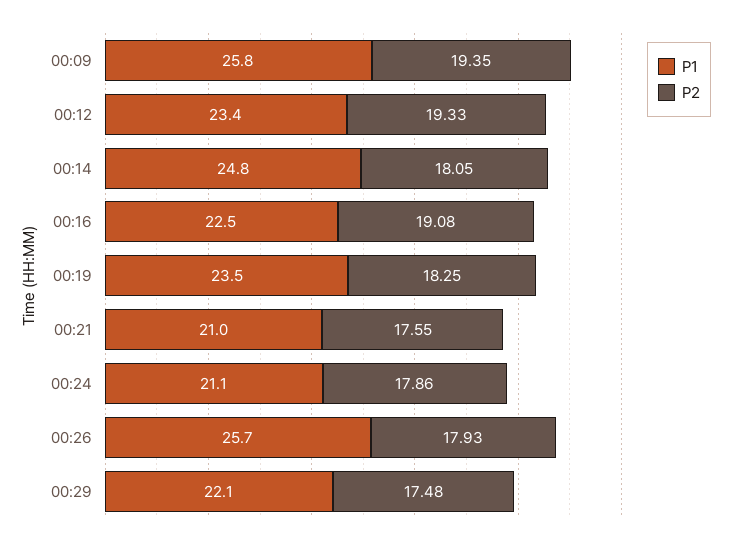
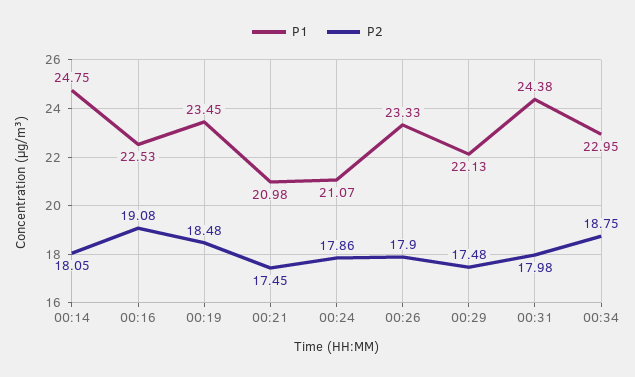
P1, 00:09: 25.8 -> none
P2, 00:09: 19.35 -> none
P1, 00:12: 23.4 -> none
P2, 00:12: 19.33 -> none
P2, 00:19: 18.25 -> 18.48
P2, 00:21: 17.55 -> 17.45
P1, 00:26: 25.7 -> 23.33
P2, 00:26: 17.93 -> 17.9
P1, 00:31: none -> 24.38
P2, 00:31: none -> 17.98
P1, 00:34: none -> 22.95
P2, 00:34: none -> 18.75

